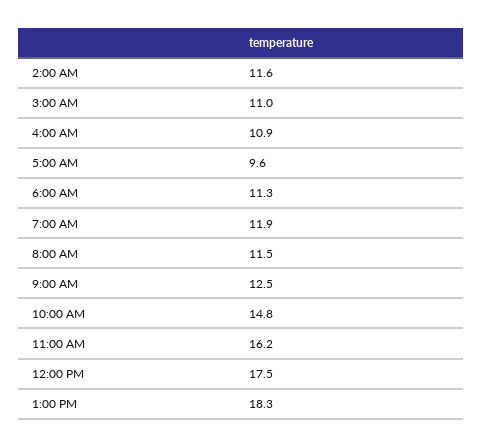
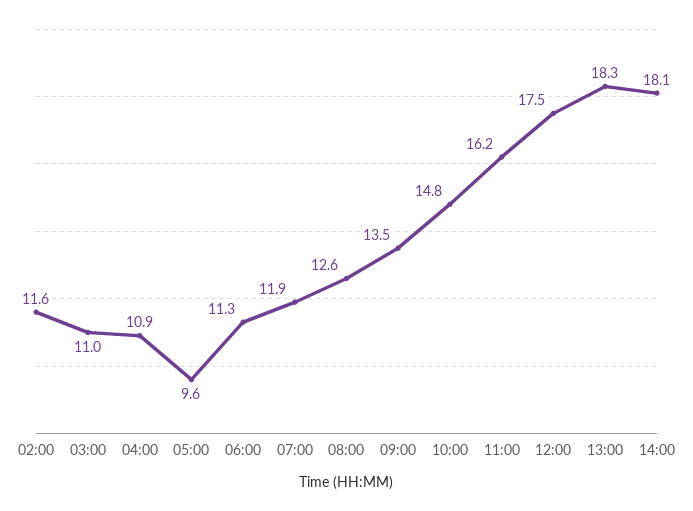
8:00 AM: 11.5 -> 12.6
9:00 AM: 12.5 -> 13.5
14:00: none -> 18.1

